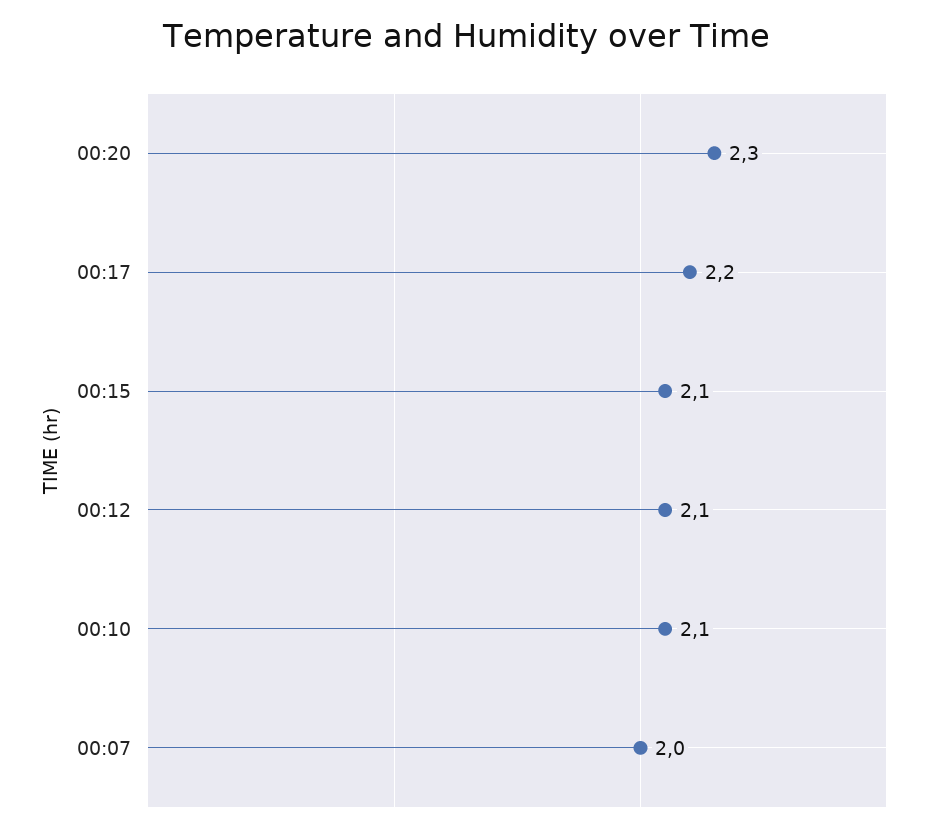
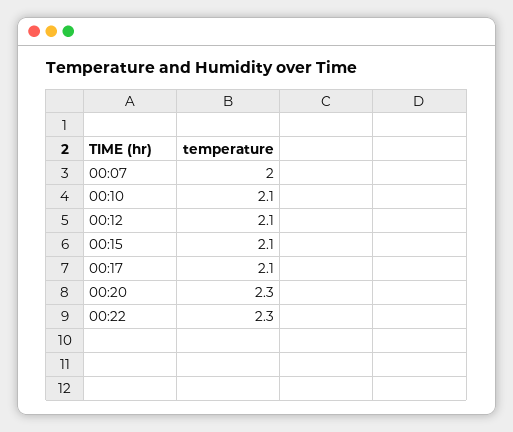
00:17: 2.2 -> 2.1
00:22: none -> 2.3

